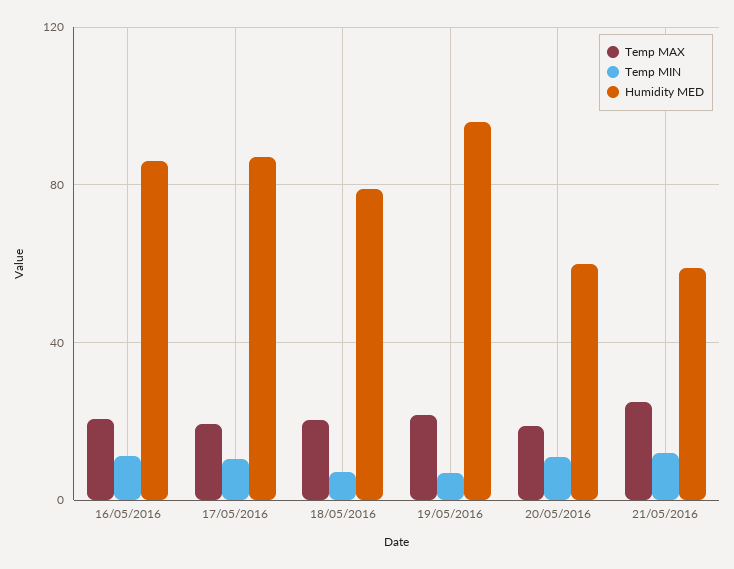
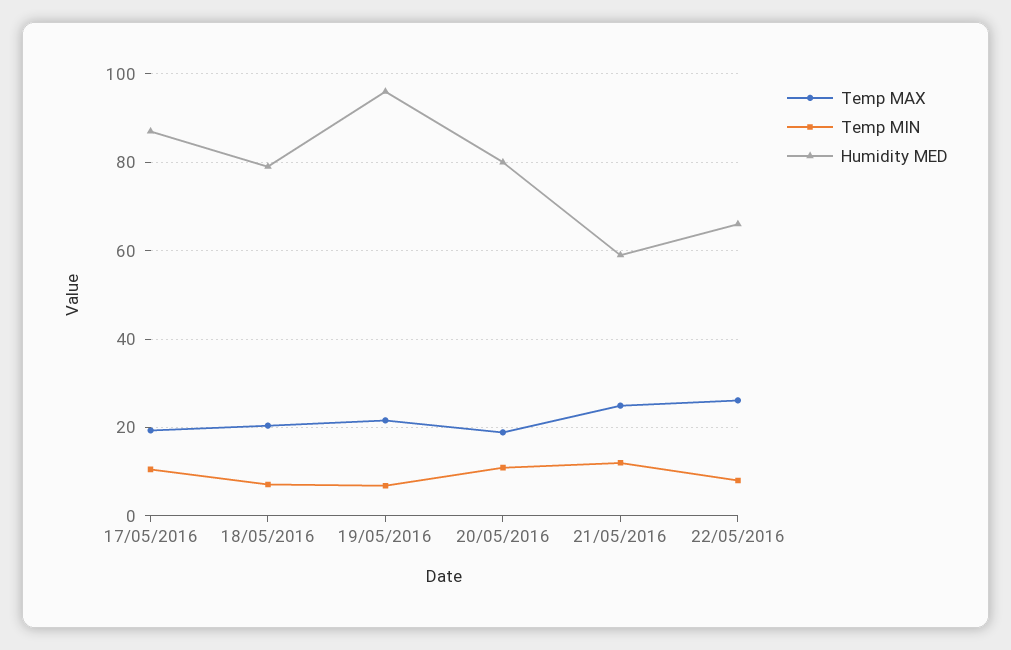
Temp MAX, 16/05/2016: 20 -> none
Temp MIN, 16/05/2016: 10 -> none
Humidity MED, 16/05/2016: 85 -> none
Humidity MED, 20/05/2016: 60 -> 80
Temp MAX, 22/05/2016: none -> 26
Temp MIN, 22/05/2016: none -> 8
Humidity MED, 22/05/2016: none -> 66

